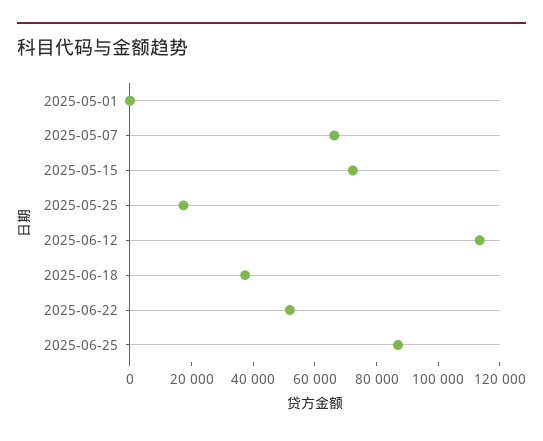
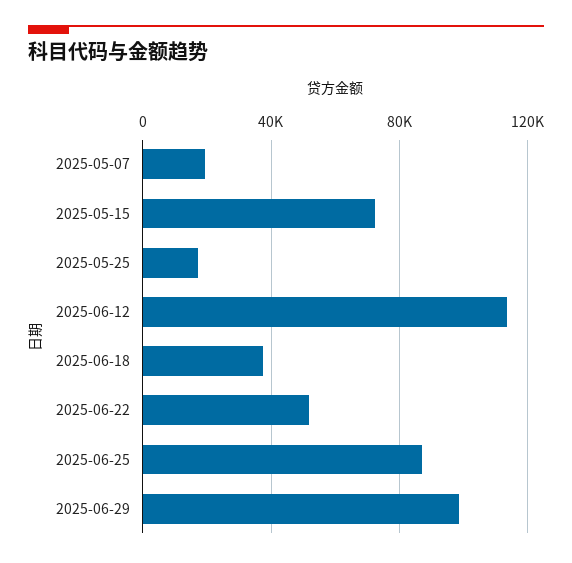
2025-05-01: 0 -> none
2025-05-07: 65000 -> 20000
2025-06-29: none -> 100000

